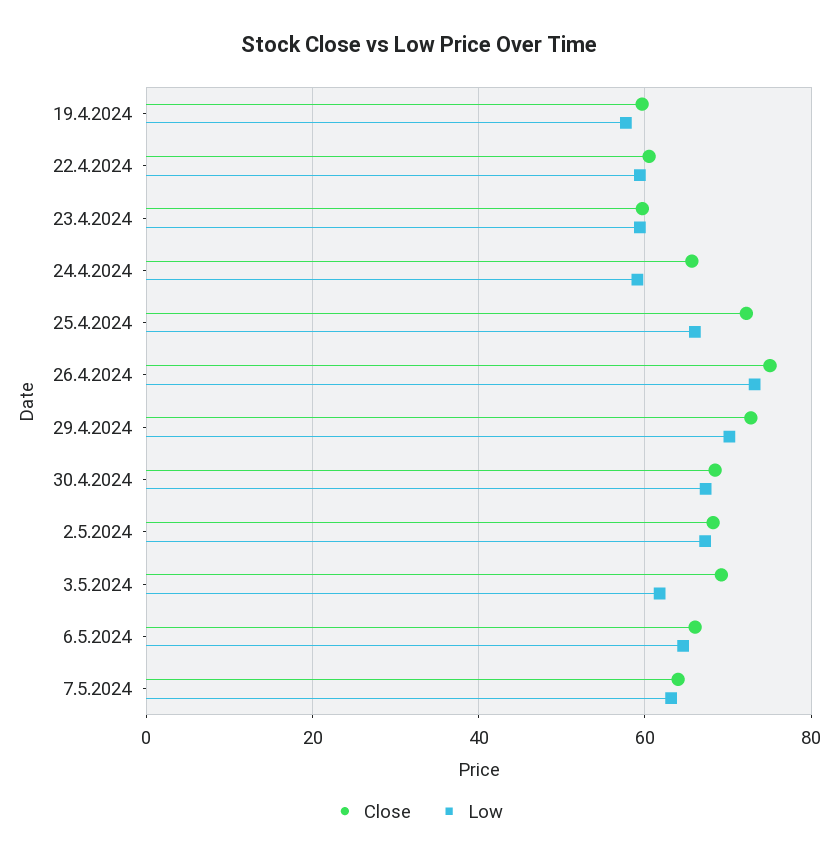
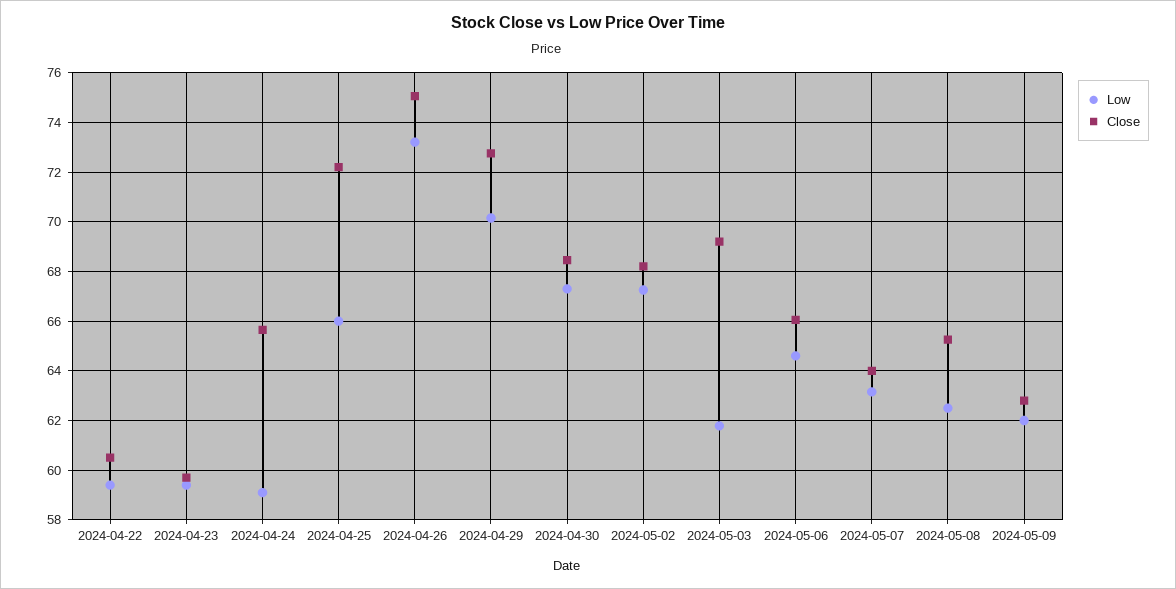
Close, 19.4.2024: 60 -> none
Low, 19.4.2024: 58 -> none
Low, 2024-05-08: none -> 62.5
Close, 2024-05-08: none -> 65.25
Low, 2024-05-09: none -> 62
Close, 2024-05-09: none -> 62.75

